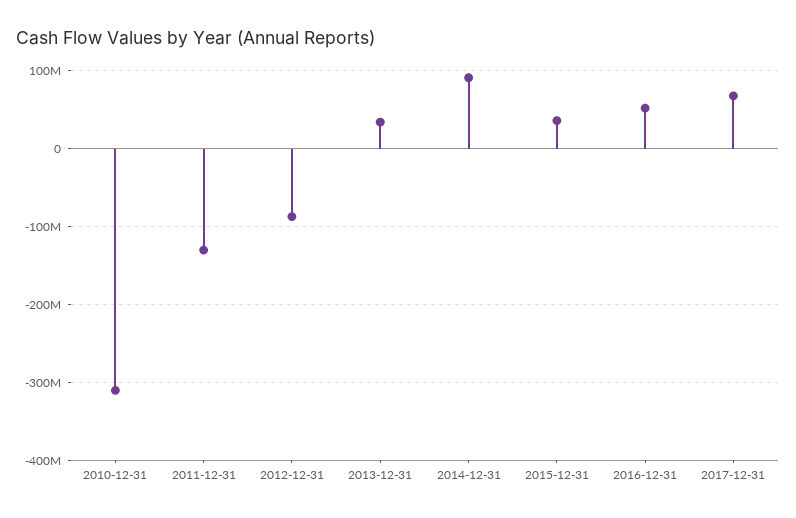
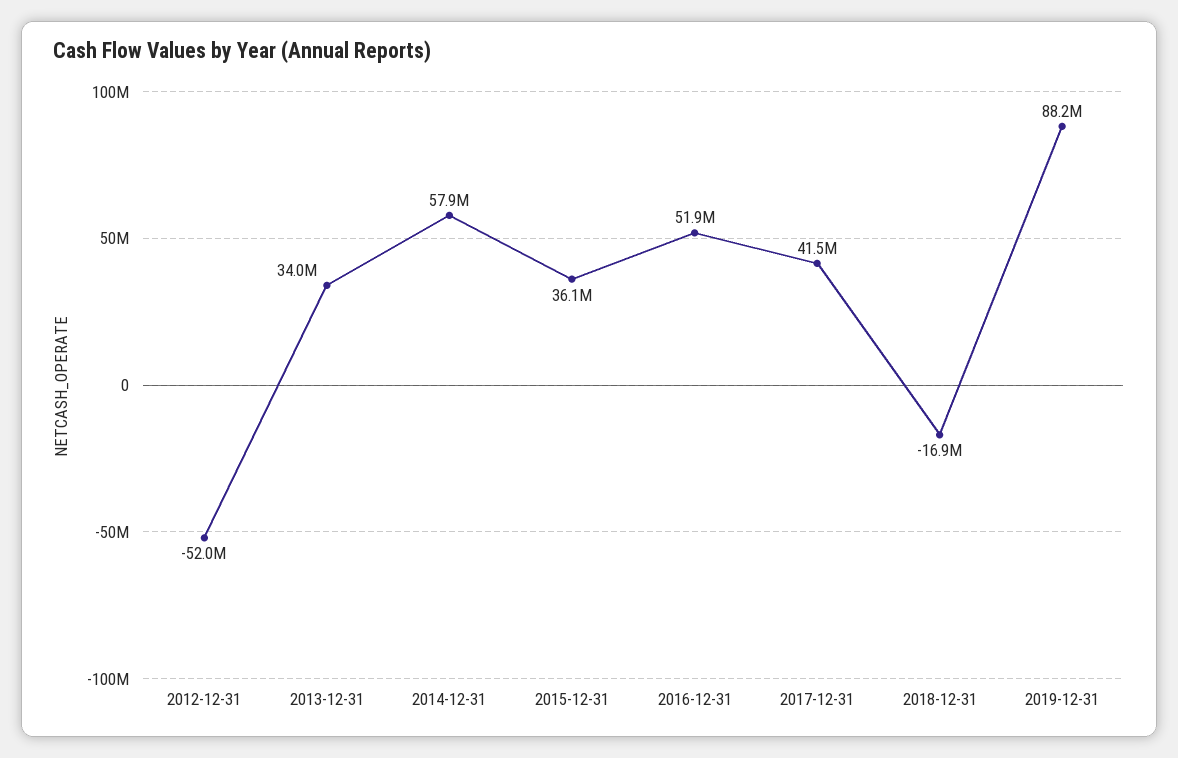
2010-12-31: -310000000 -> none
2011-12-31: -130000000 -> none
2012-12-31: -90000000 -> -52000000
2014-12-31: 90000000 -> 57900000
2017-12-31: 70000000 -> 41500000
2018-12-31: none -> -16900000
2019-12-31: none -> 88200000

